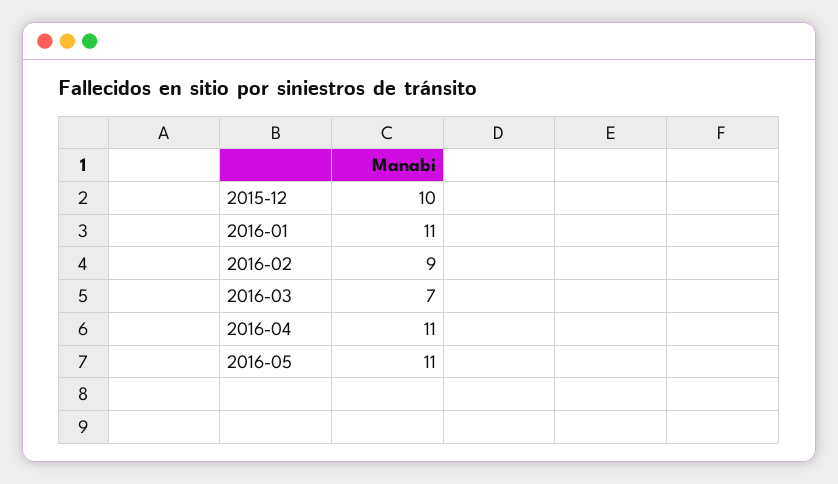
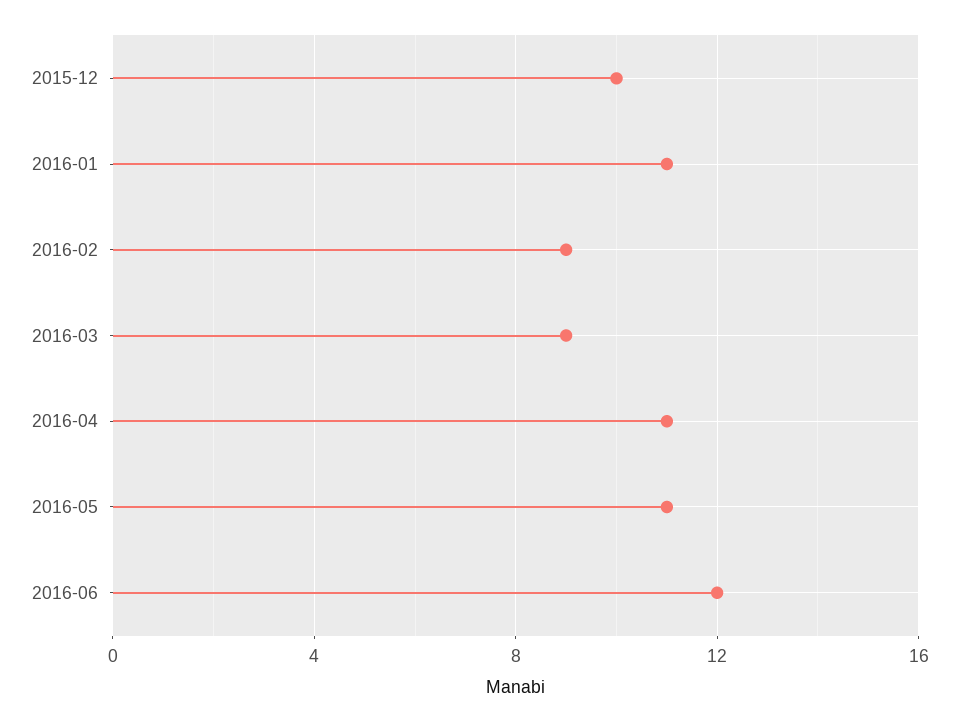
2016-03: 7 -> 9
2016-06: none -> 12

